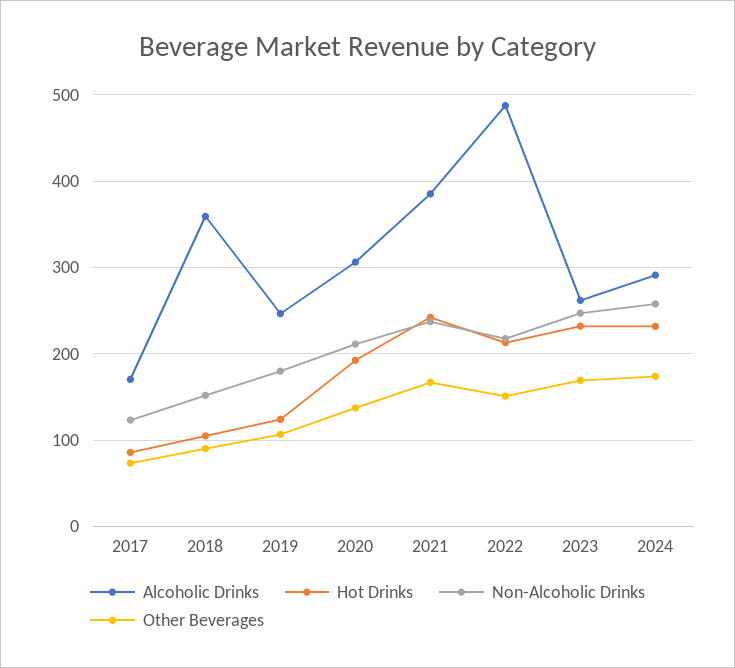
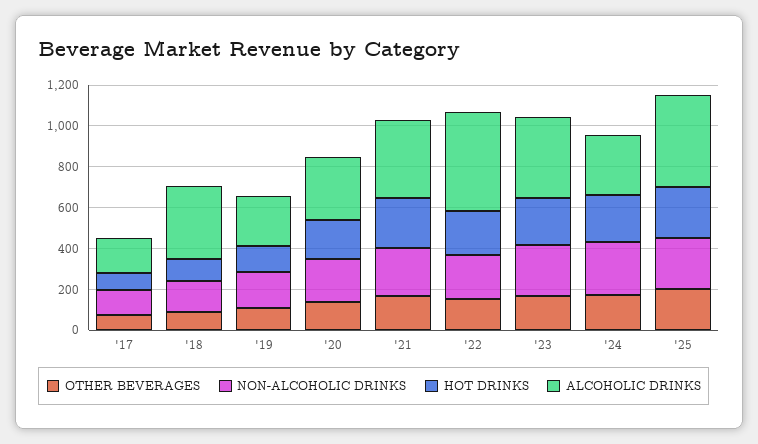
Alcoholic Drinks, 2023: 260 -> 400
Other Beverages, '25: none -> 200
Non-Alcoholic Drinks, '25: none -> 250
Hot Drinks, '25: none -> 250
Alcoholic Drinks, '25: none -> 450

